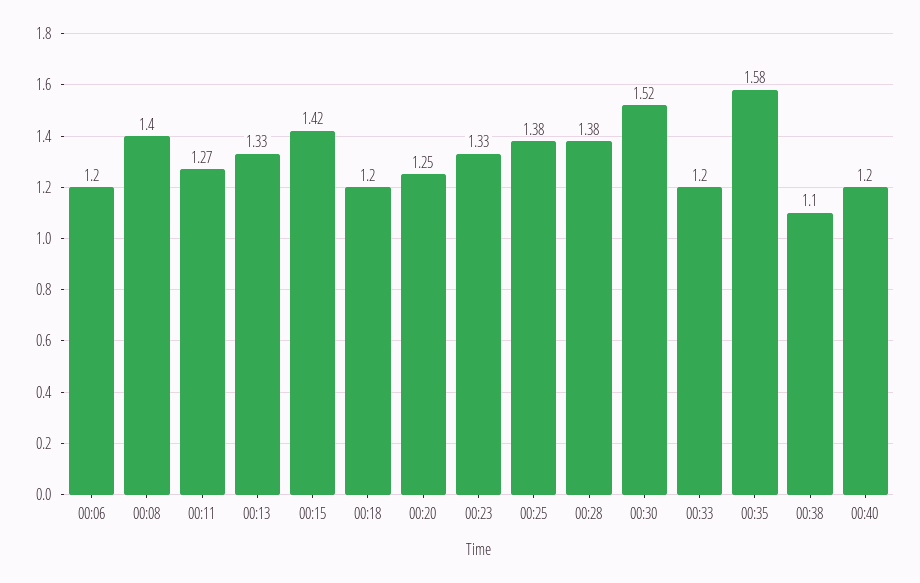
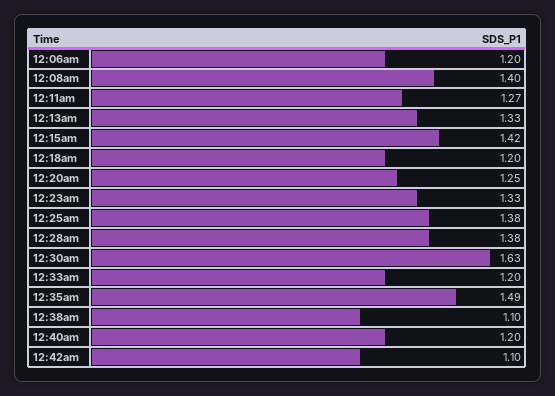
00:30: 1.52 -> 1.63
00:35: 1.58 -> 1.49
12:42am: none -> 1.1

